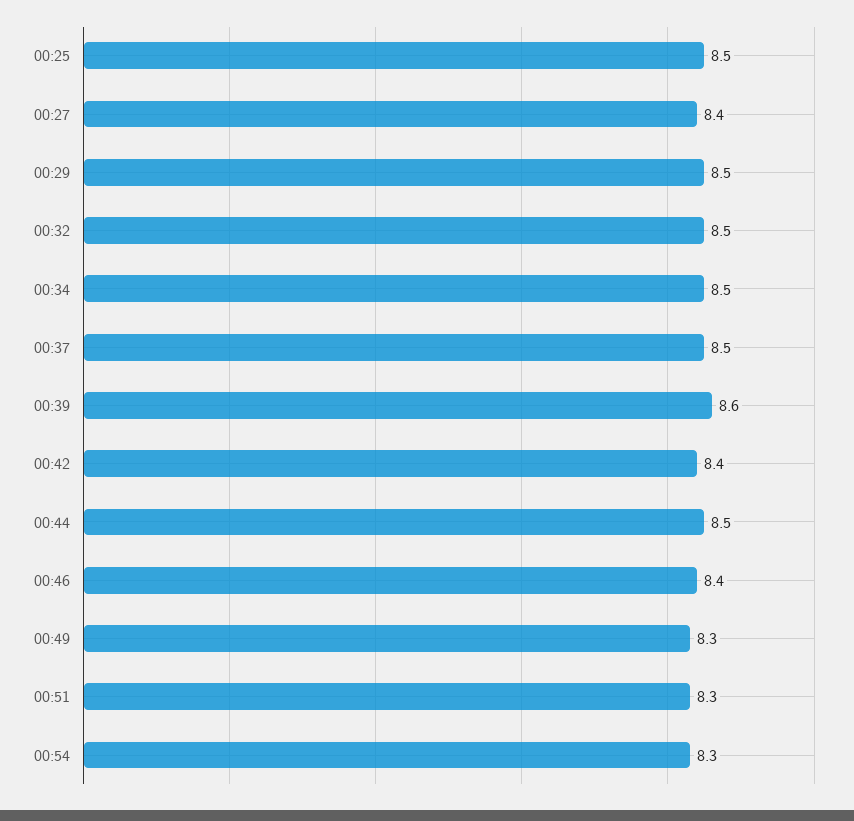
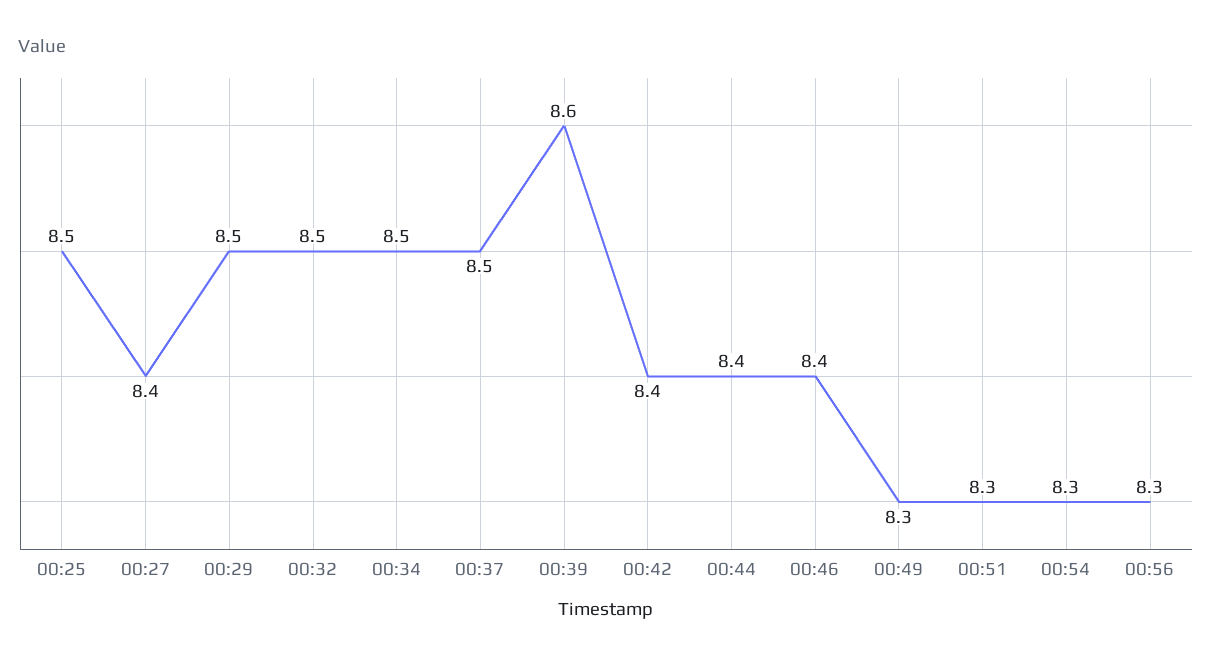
00:44: 8.5 -> 8.4
00:56: none -> 8.3

